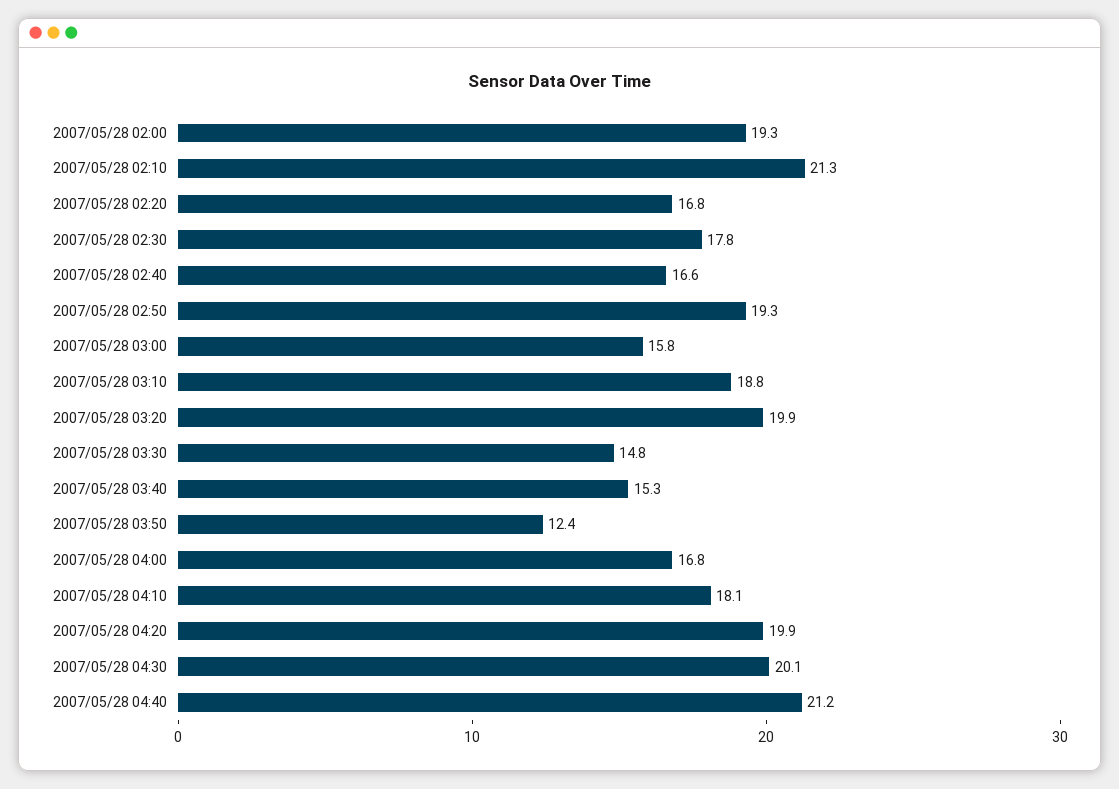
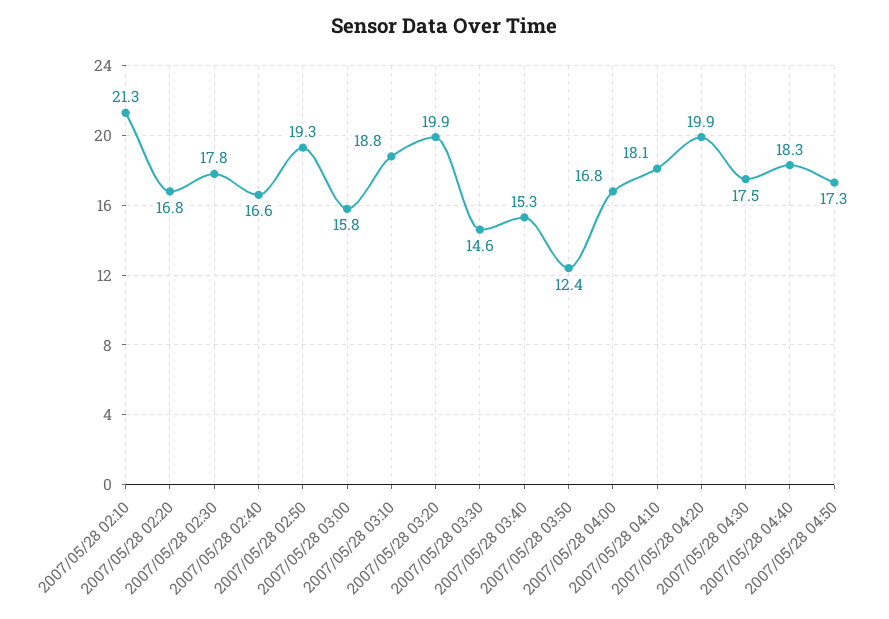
2007/05/28 02:00: 19.3 -> none
2007/05/28 03:30: 14.8 -> 14.6
2007/05/28 04:30: 20.1 -> 17.5
2007/05/28 04:40: 21.2 -> 18.3
2007/05/28 04:50: none -> 17.3

